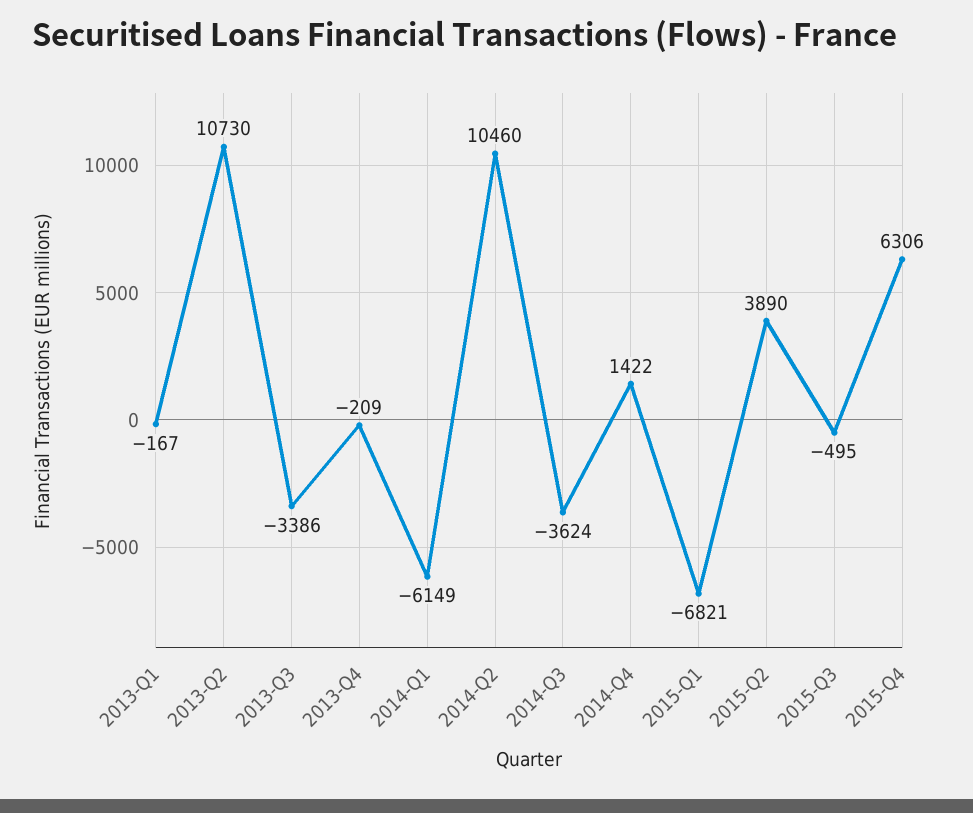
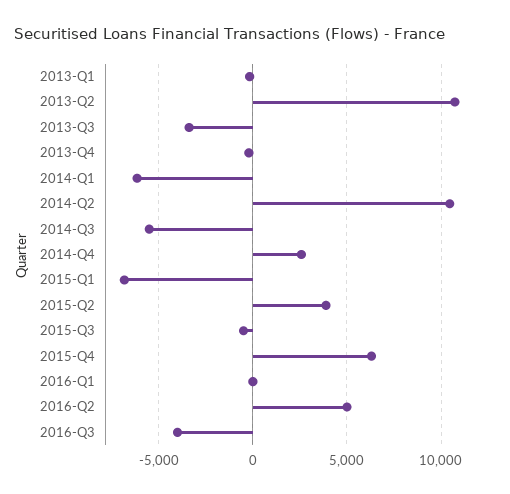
2014-Q3: -3624 -> -5500
2014-Q4: 1422 -> 2500
2016-Q1: none -> 0
2016-Q2: none -> 5000
2016-Q3: none -> -4000

